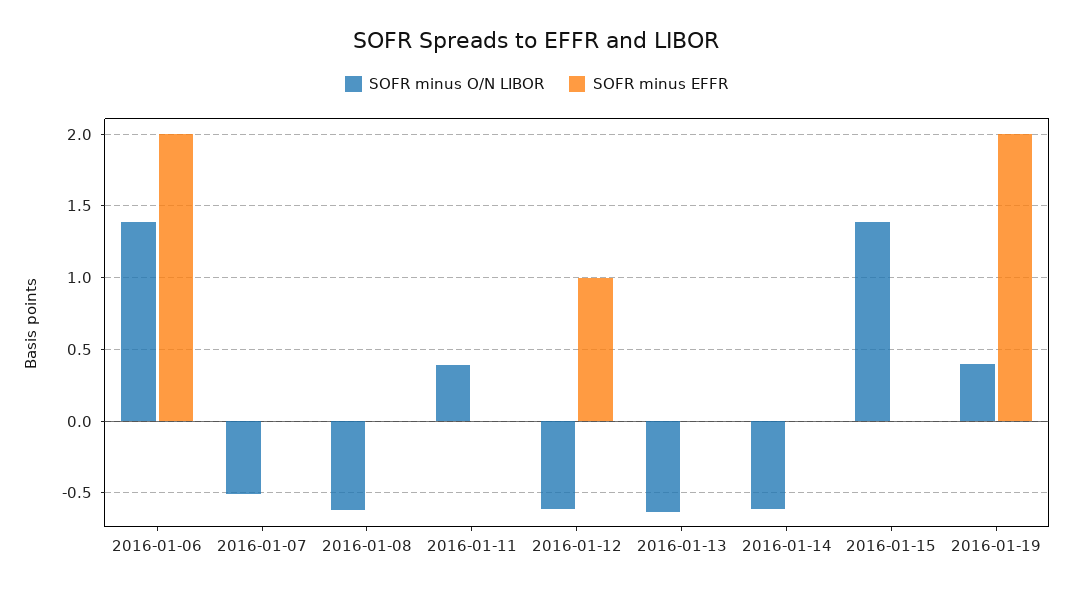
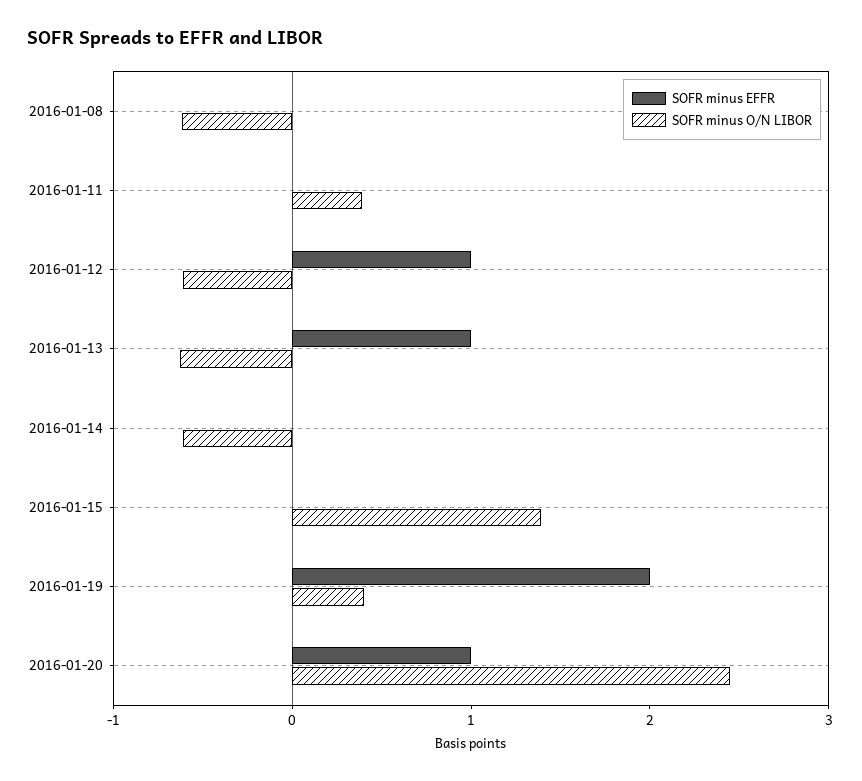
SOFR minus O/N LIBOR, 2016-01-06: 1.4 -> none
SOFR minus EFFR, 2016-01-06: 2 -> none
SOFR minus O/N LIBOR, 2016-01-07: -0.5 -> none
SOFR minus EFFR, 2016-01-07: 0 -> none
SOFR minus EFFR, 2016-01-13: 0 -> 1
SOFR minus EFFR, 2016-01-20: none -> 1
SOFR minus O/N LIBOR, 2016-01-20: none -> 2.4

